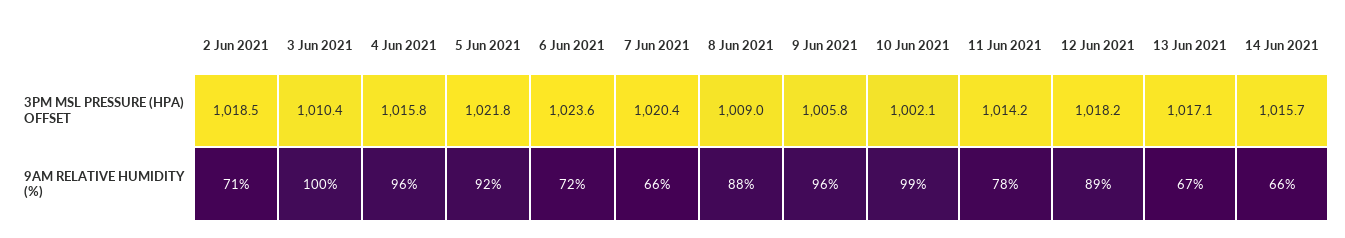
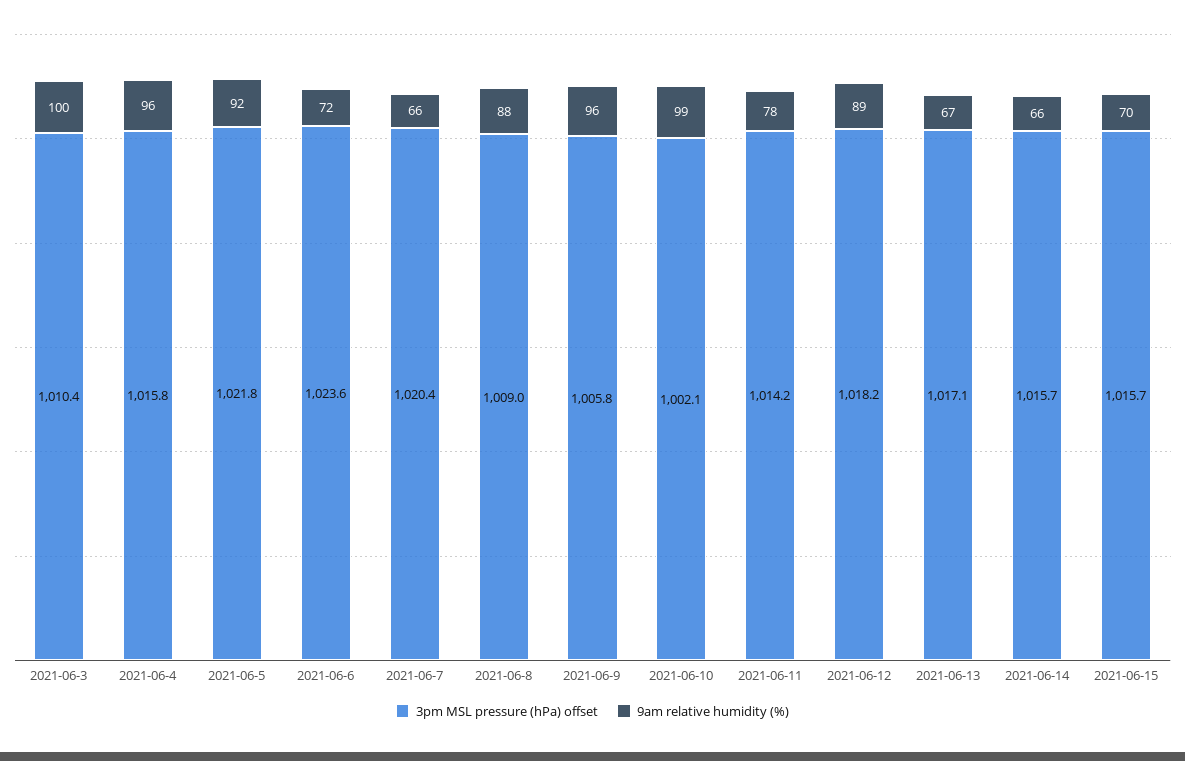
3PM MSL PRESSURE (HPA) OFFSET, 2 Jun 2021: 1018.5 -> none
9AM RELATIVE HUMIDITY (%), 2 Jun 2021: 71 -> none
3PM MSL PRESSURE (HPA) OFFSET, 2021-06-15: none -> 1015.7
9AM RELATIVE HUMIDITY (%), 2021-06-15: none -> 70

